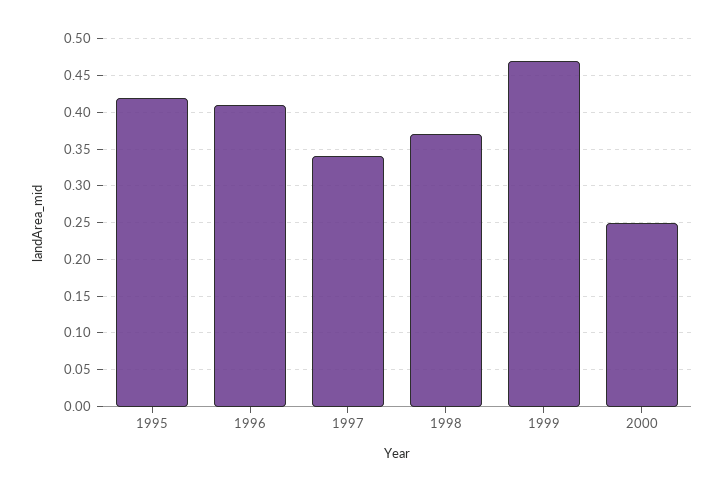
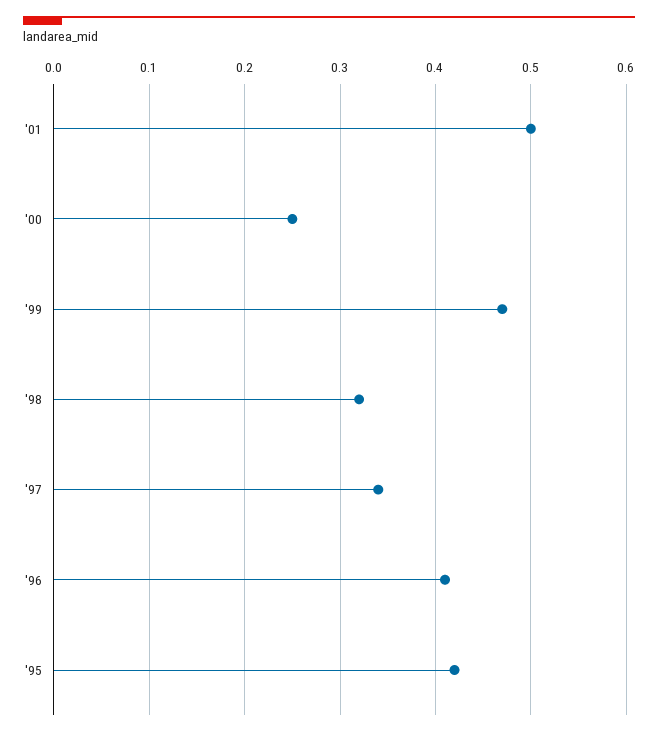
1998: 0.37 -> 0.32
'01: none -> 0.5

